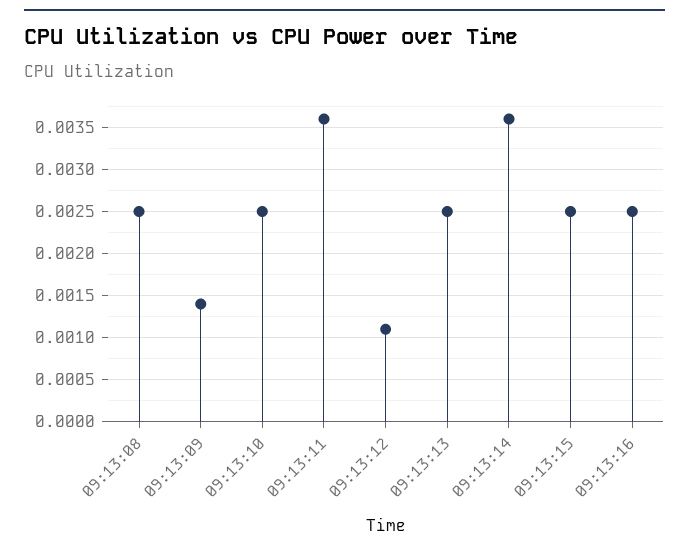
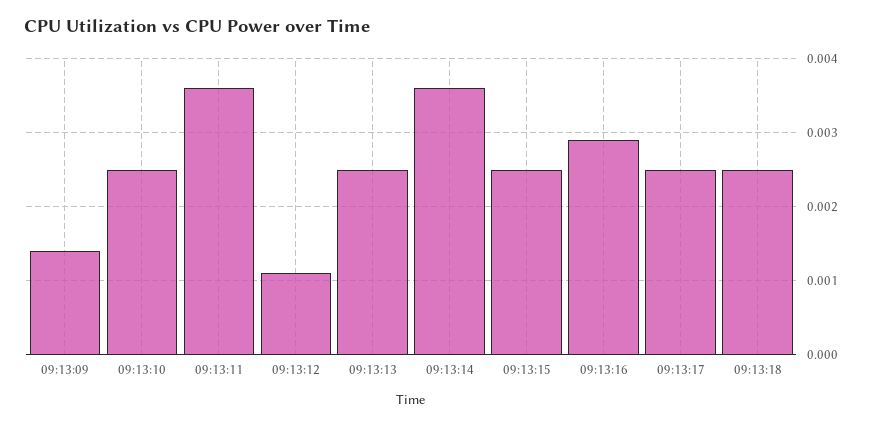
09:13:08: 0.0025 -> none
09:13:16: 0.0025 -> 0.0029
09:13:17: none -> 0.0025
09:13:18: none -> 0.0025

